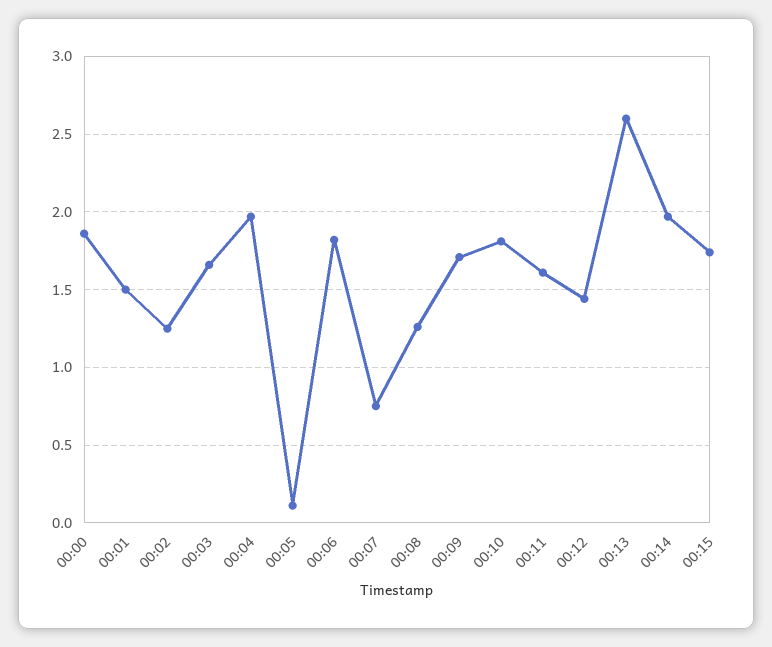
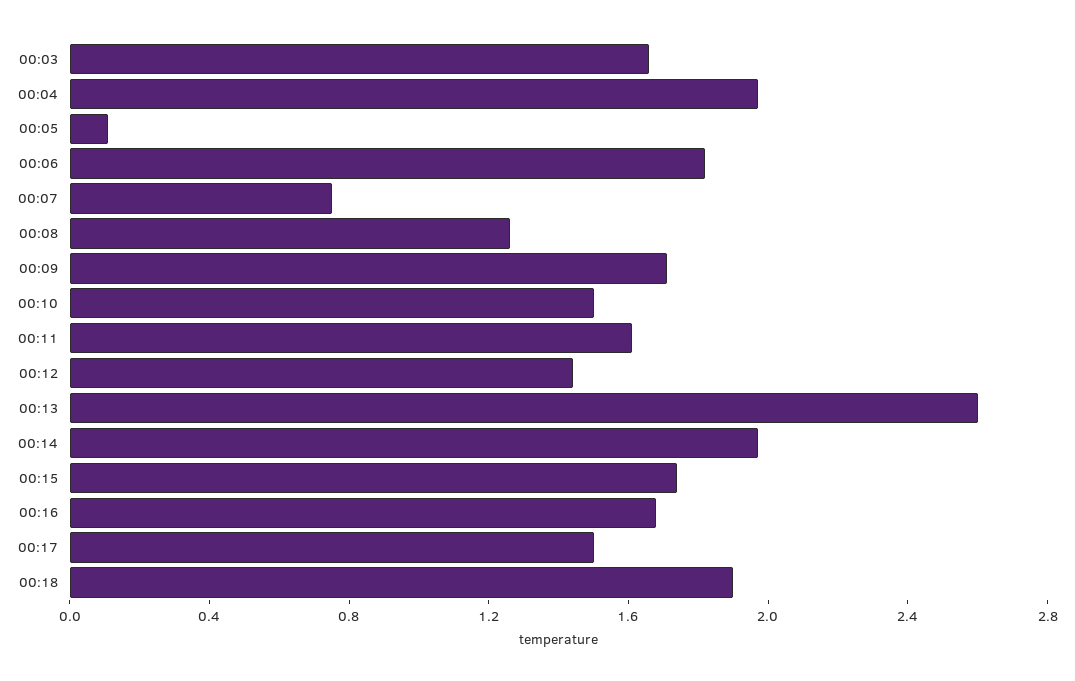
00:00: 1.85 -> none
00:01: 1.5 -> none
00:02: 1.25 -> none
00:10: 1.8 -> 1.5
00:16: none -> 1.7
00:17: none -> 1.5
00:18: none -> 1.9

